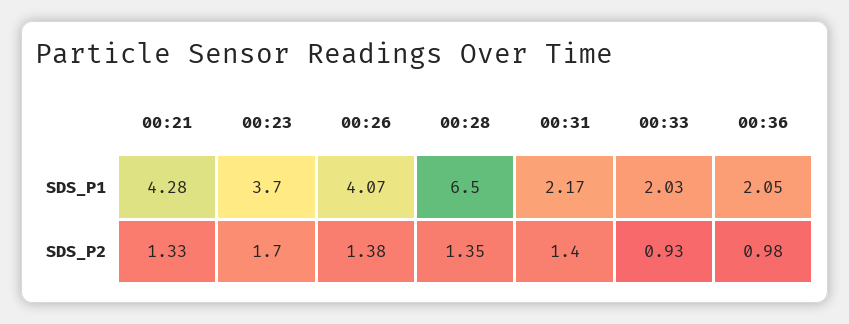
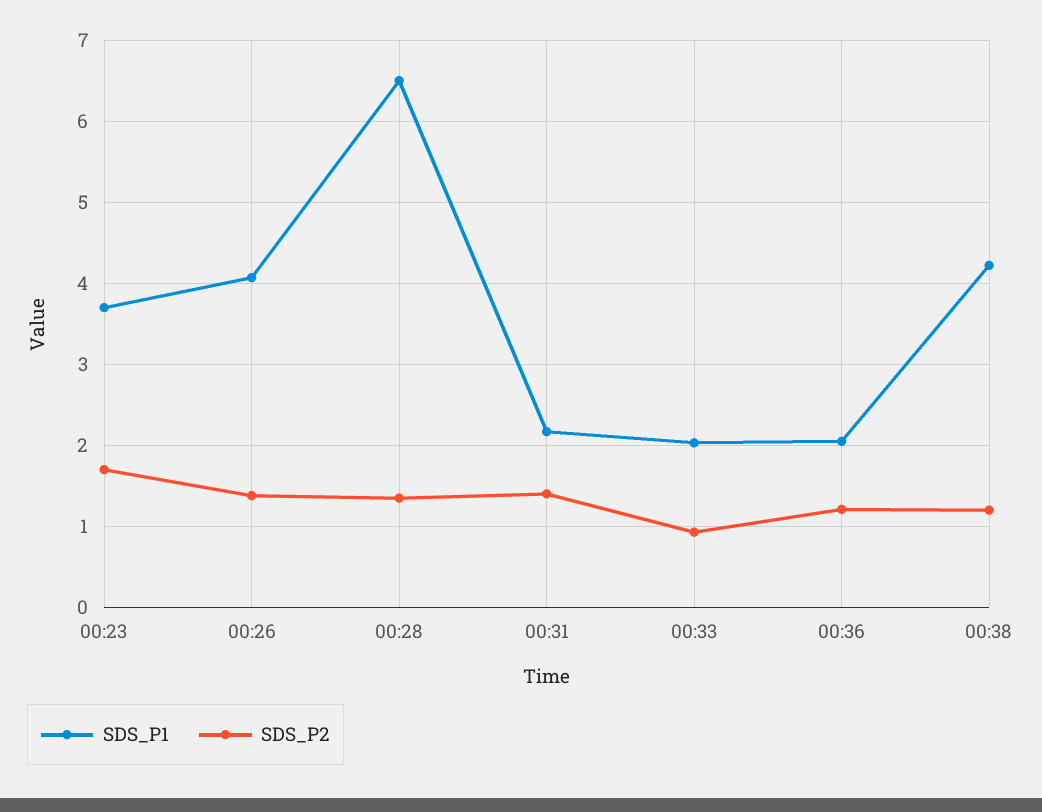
SDS_P1, 00:21: 4.28 -> none
SDS_P2, 00:21: 1.33 -> none
SDS_P2, 00:36: 0.98 -> 1.2
SDS_P1, 00:38: none -> 4.2
SDS_P2, 00:38: none -> 1.2

